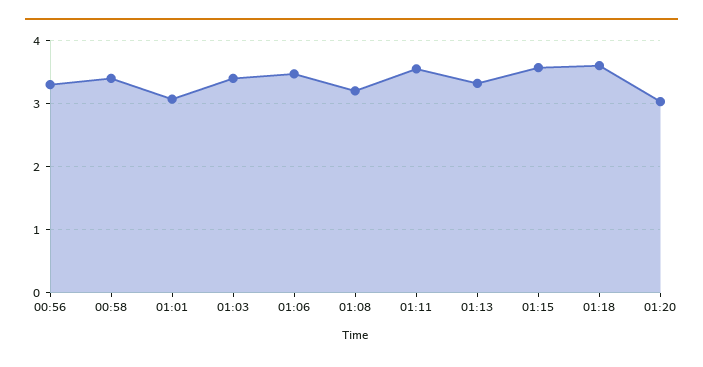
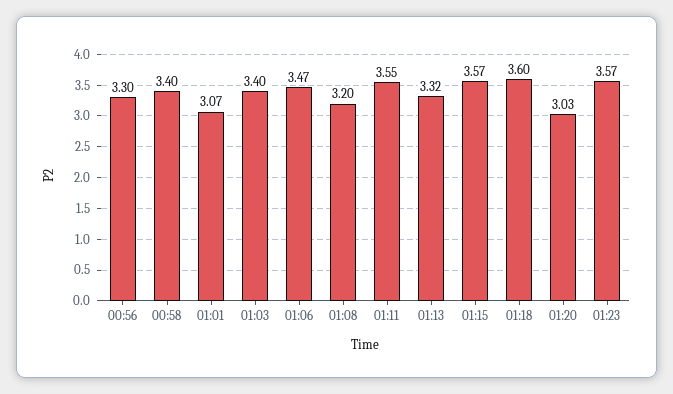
01:23: none -> 3.57

